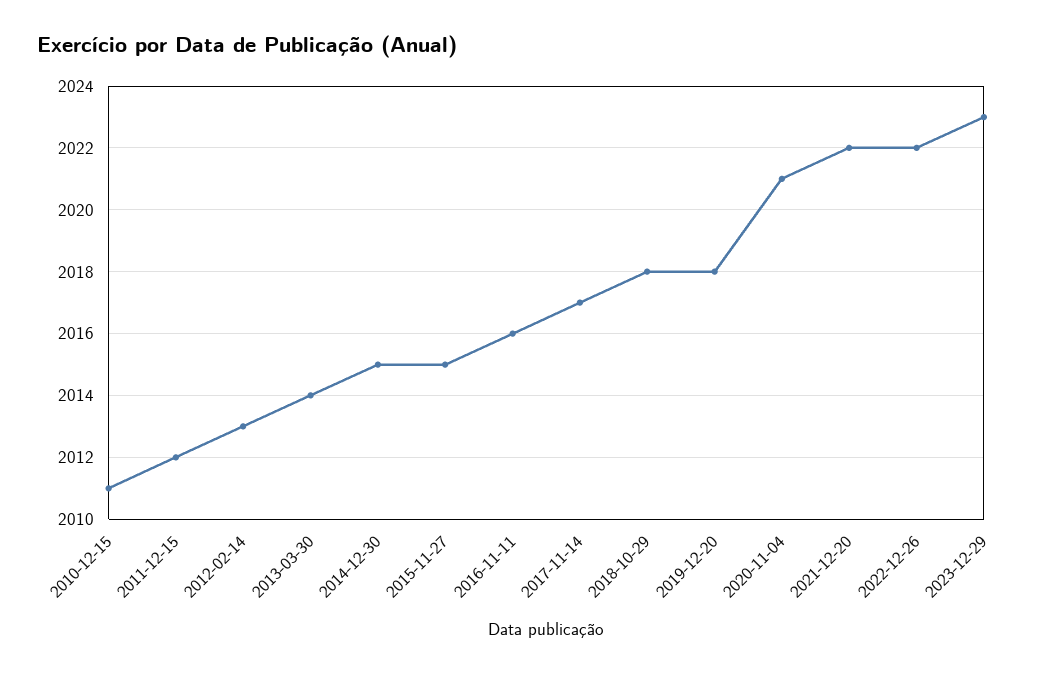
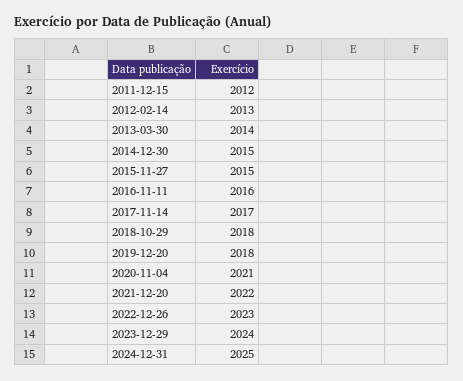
2010-12-15: 2011 -> none
2022-12-26: 2022 -> 2023
2023-12-29: 2023 -> 2024
2024-12-31: none -> 2025

